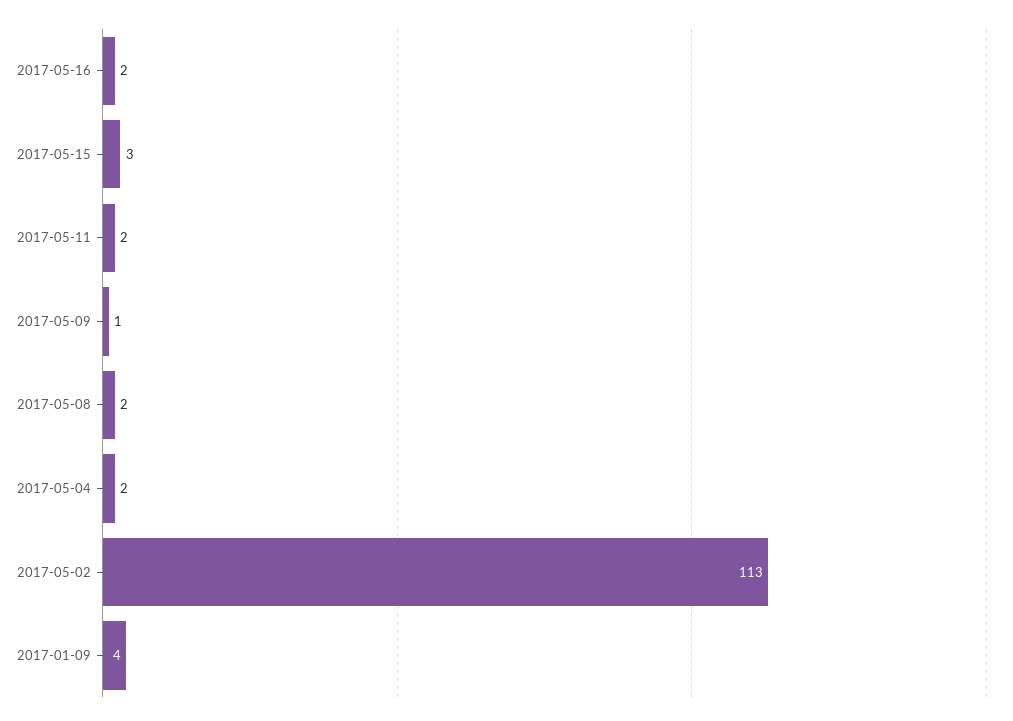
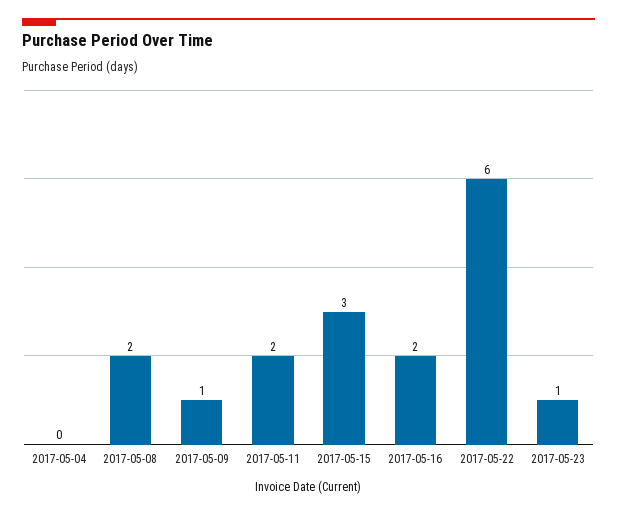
2017-05-04: 2 -> 0
2017-05-02: 113 -> none
2017-01-09: 4 -> none
2017-05-22: none -> 6
2017-05-23: none -> 1

